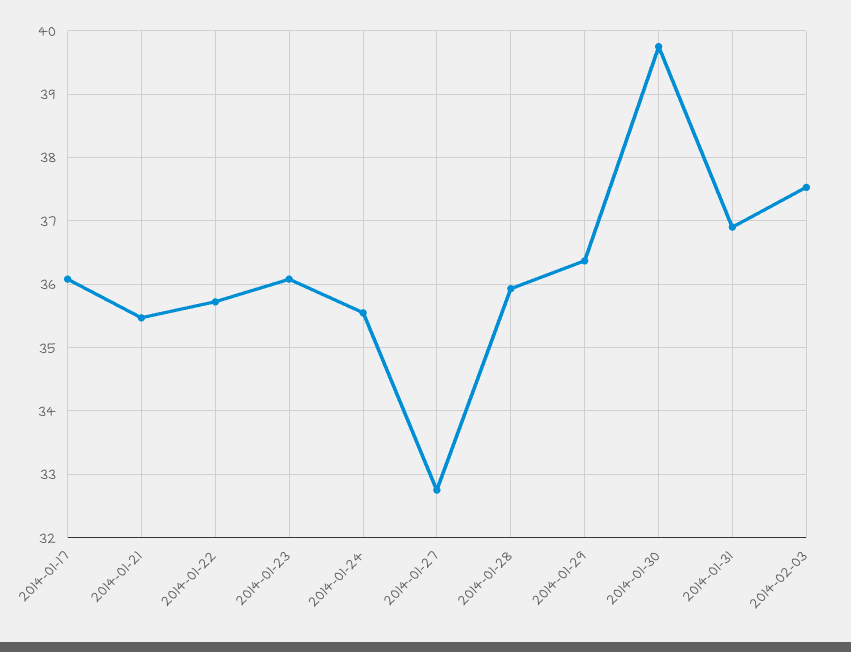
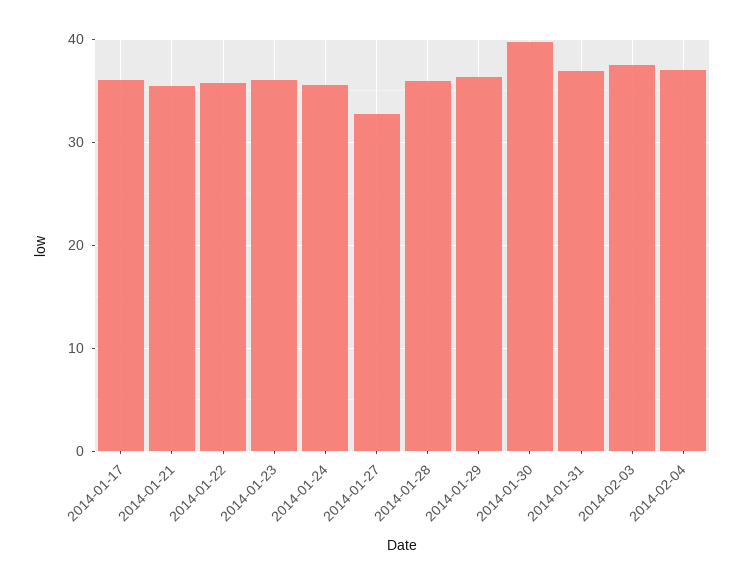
2014-02-04: none -> 37

